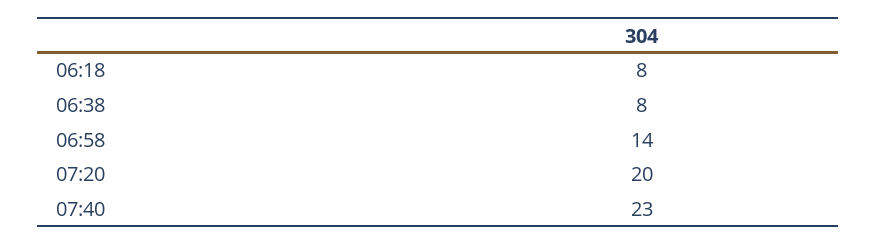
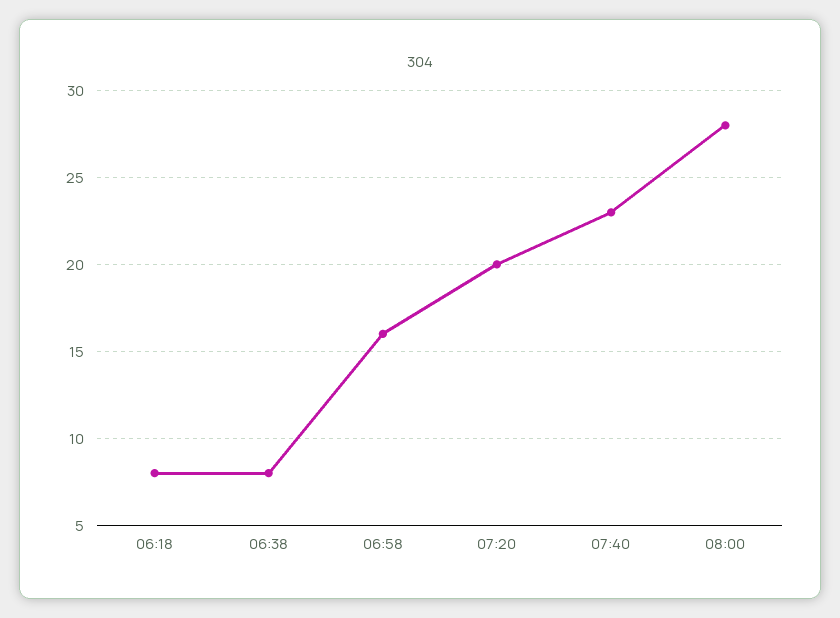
06:58: 14 -> 16
08:00: none -> 28

